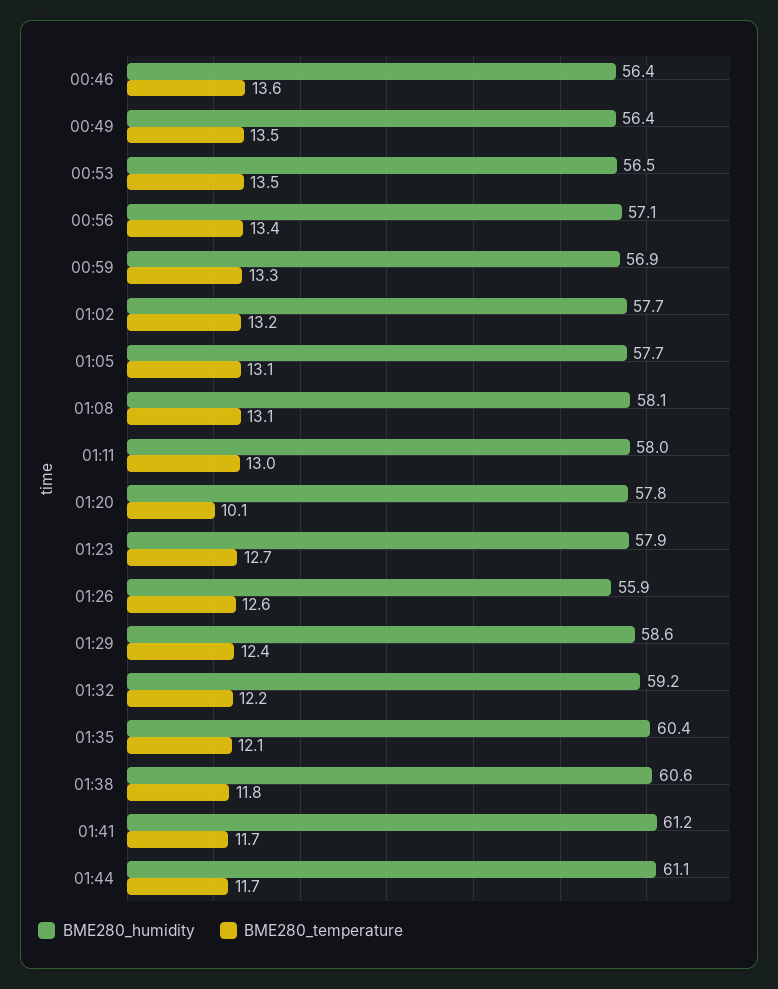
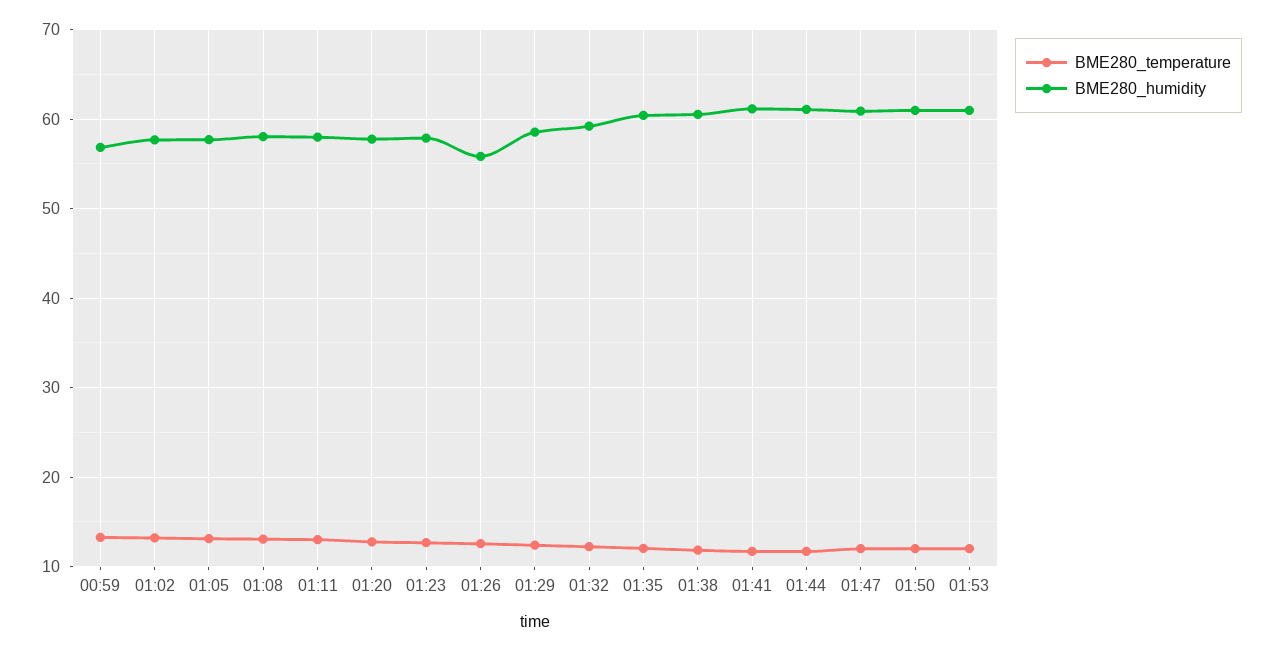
BME280_humidity, 00:46: 56.4 -> none
BME280_temperature, 00:46: 13.6 -> none
BME280_humidity, 00:49: 56.4 -> none
BME280_temperature, 00:49: 13.5 -> none
BME280_humidity, 00:53: 56.5 -> none
BME280_temperature, 00:53: 13.5 -> none
BME280_humidity, 00:56: 57.1 -> none
BME280_temperature, 00:56: 13.4 -> none
BME280_temperature, 01:20: 10.1 -> 13
BME280_temperature, 01:47: none -> 12
BME280_humidity, 01:47: none -> 61
BME280_temperature, 01:50: none -> 12
BME280_humidity, 01:50: none -> 61
BME280_temperature, 01:53: none -> 12
BME280_humidity, 01:53: none -> 61

